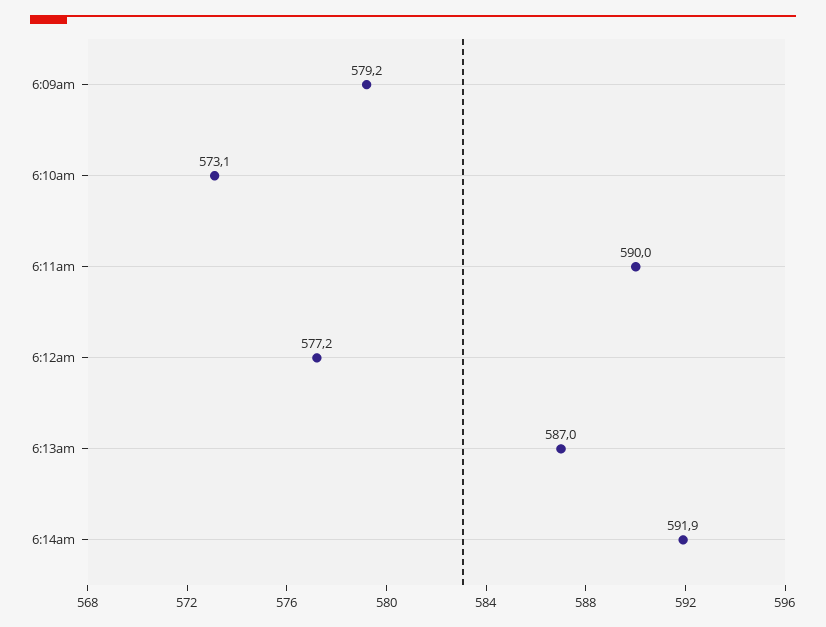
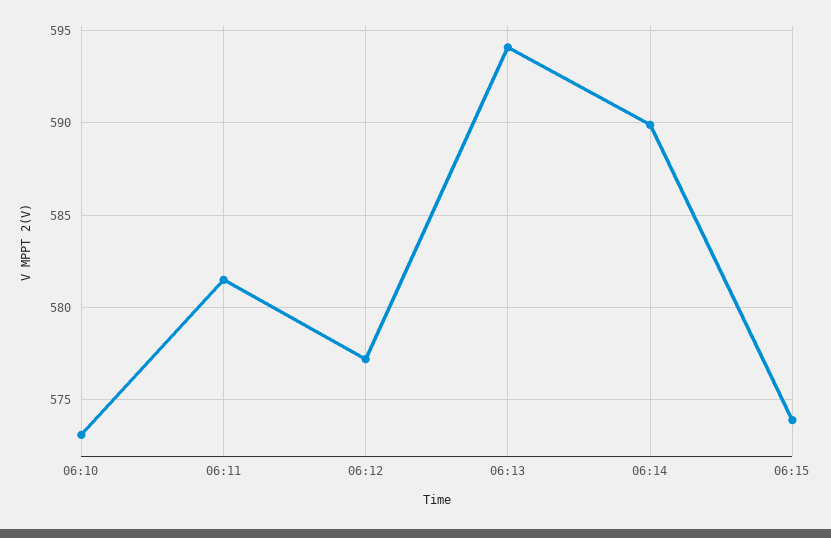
6:09am: 579.2 -> none
6:11am: 590 -> 581.5
6:13am: 587 -> 594
6:14am: 591.9 -> 590
06:15: none -> 574

